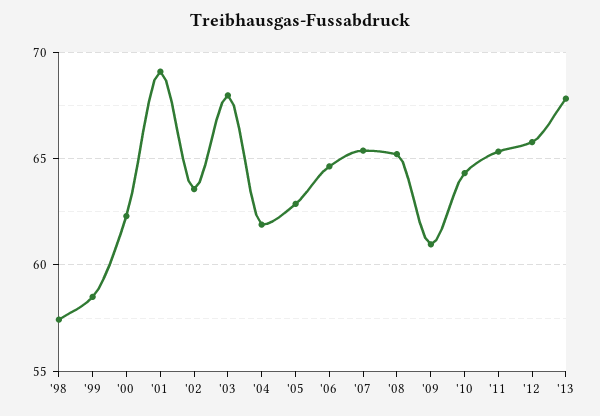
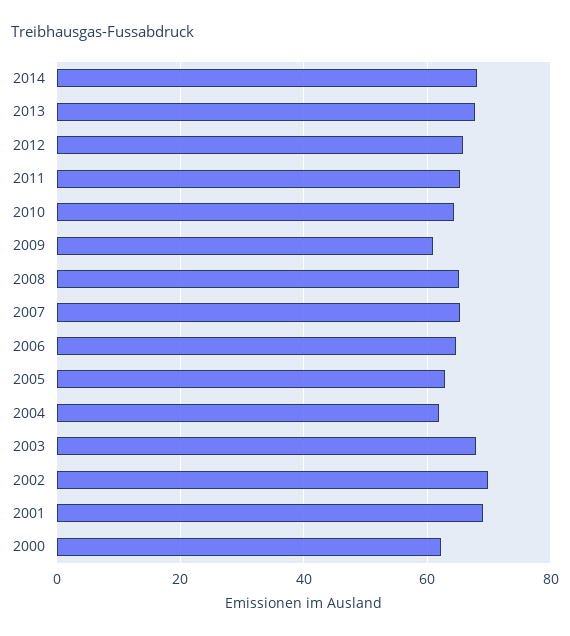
'98: 57.5 -> none
'99: 58.5 -> none
'02: 63.5 -> 70
2014: none -> 68

